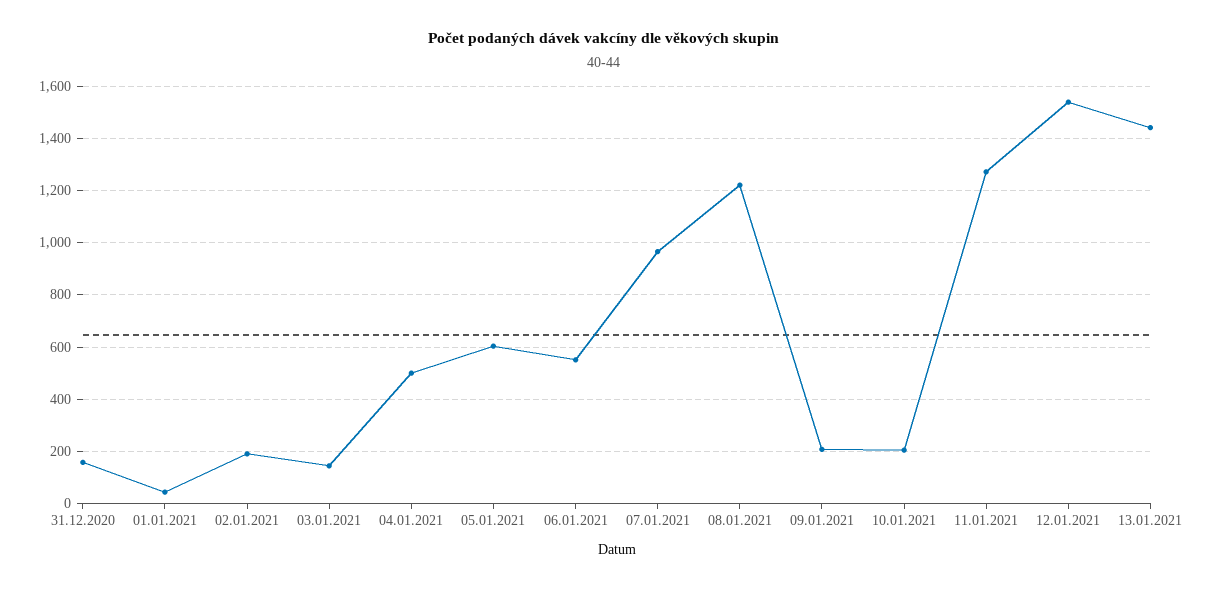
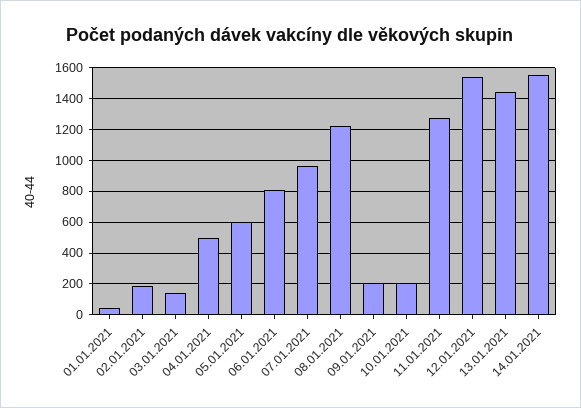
31.12.2020: 150 -> none
06.01.2021: 550 -> 800
14.01.2021: none -> 1550

